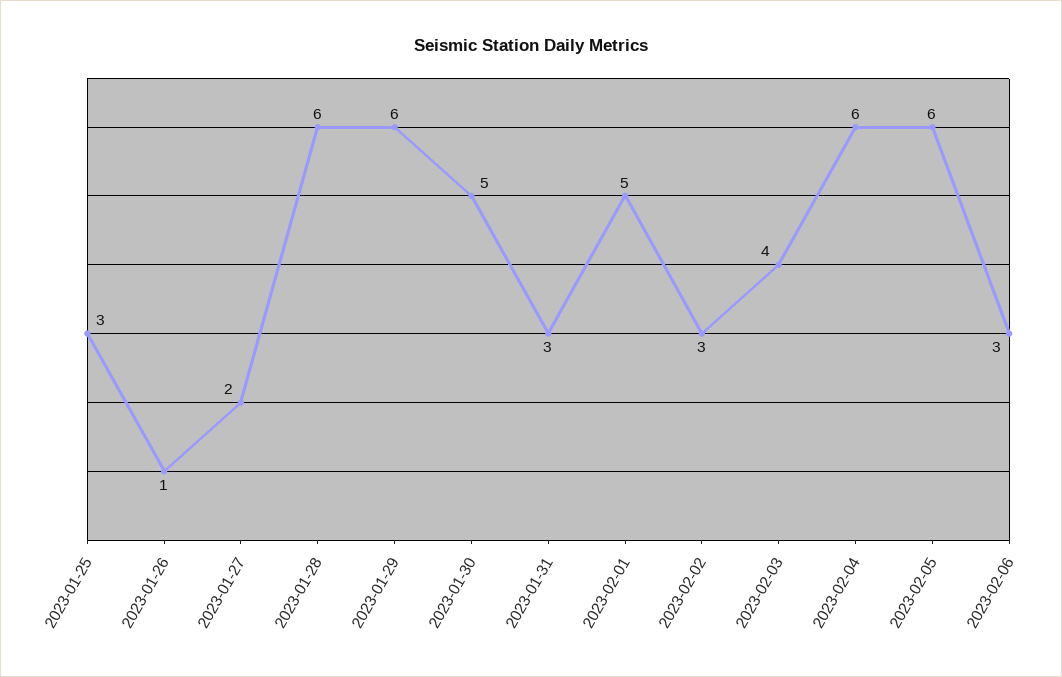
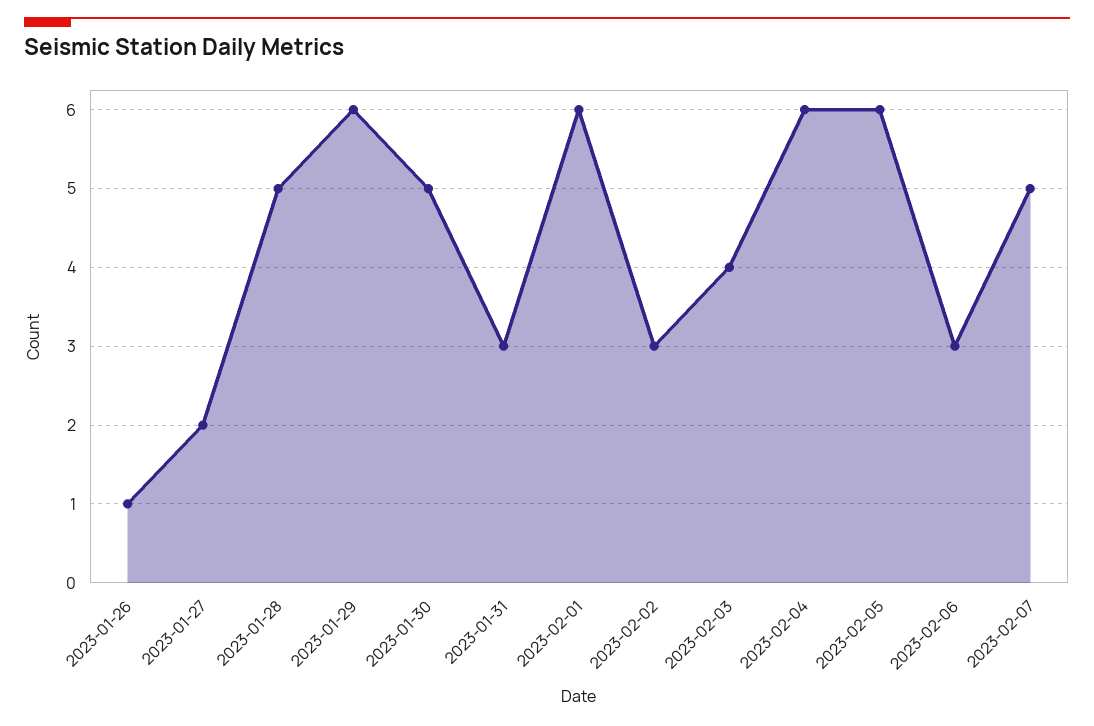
2023-01-25: 3 -> none
2023-01-28: 6 -> 5
2023-02-01: 5 -> 6
2023-02-07: none -> 5

